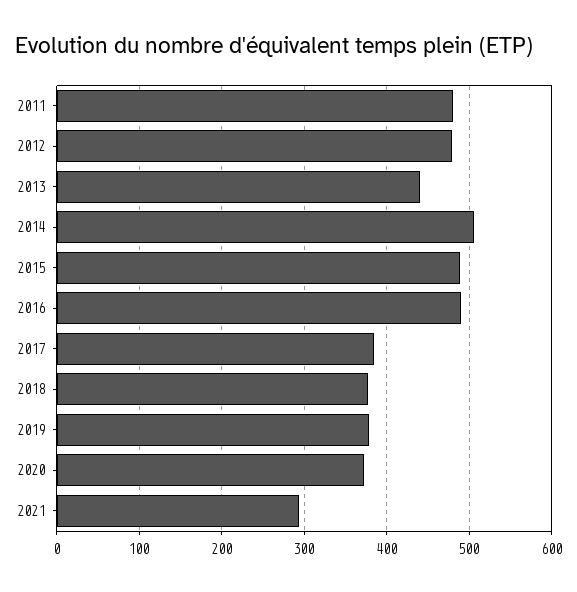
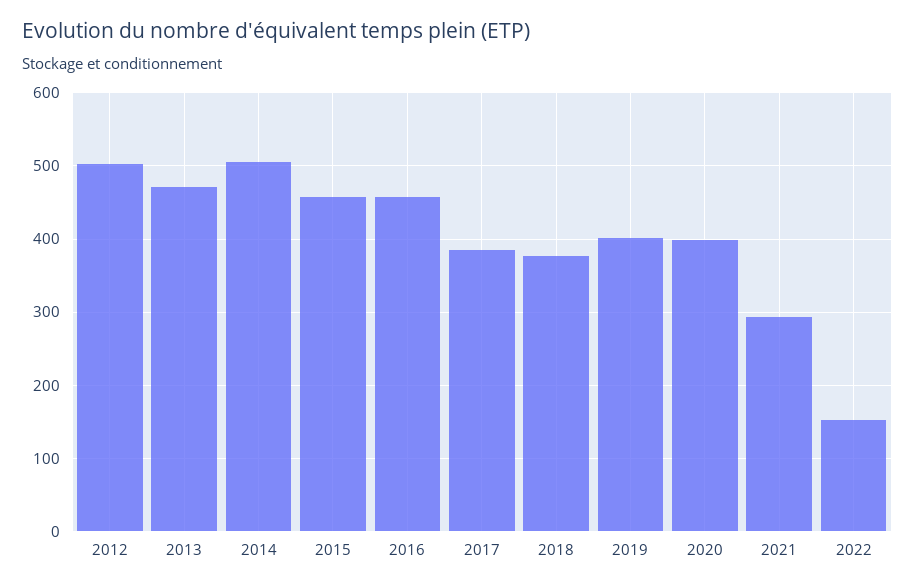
2011: 480 -> none
2012: 480 -> 500
2013: 440 -> 470
2015: 490 -> 460
2016: 490 -> 460
2019: 380 -> 400
2020: 370 -> 400
2022: none -> 150

